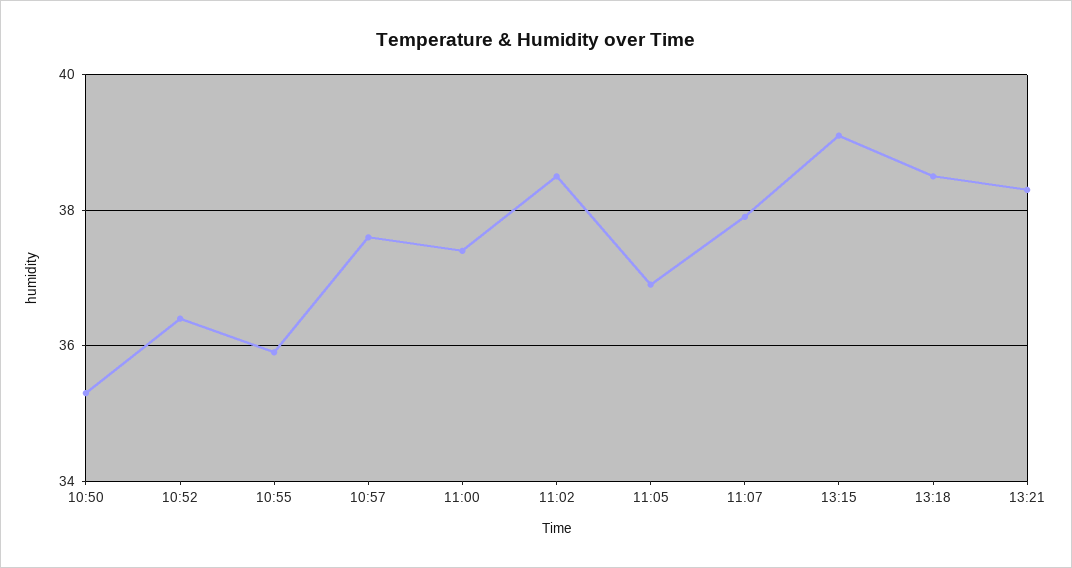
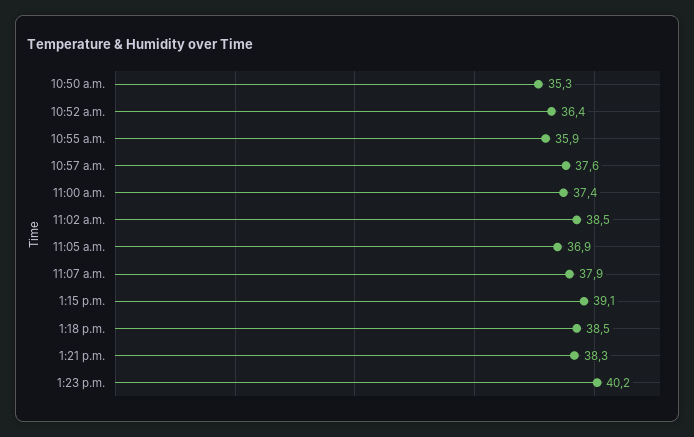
1:23 p.m.: none -> 40.2

